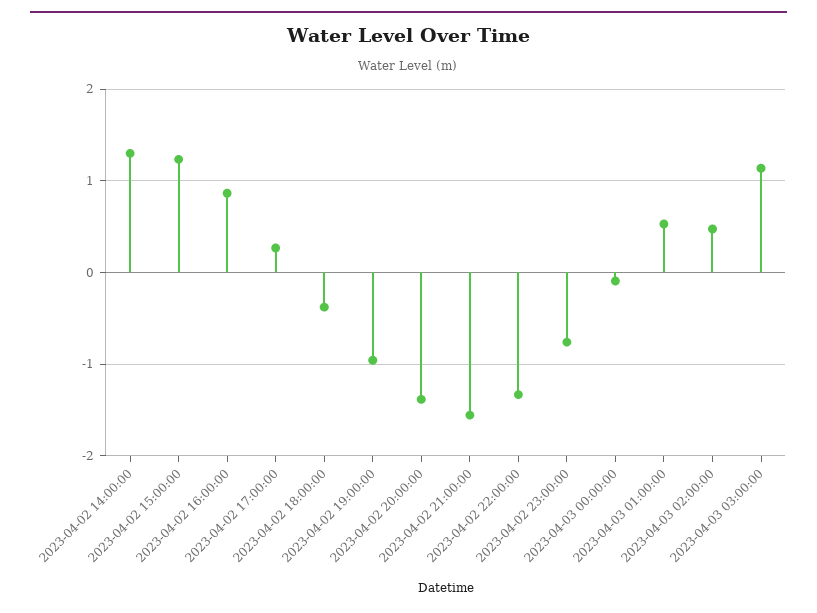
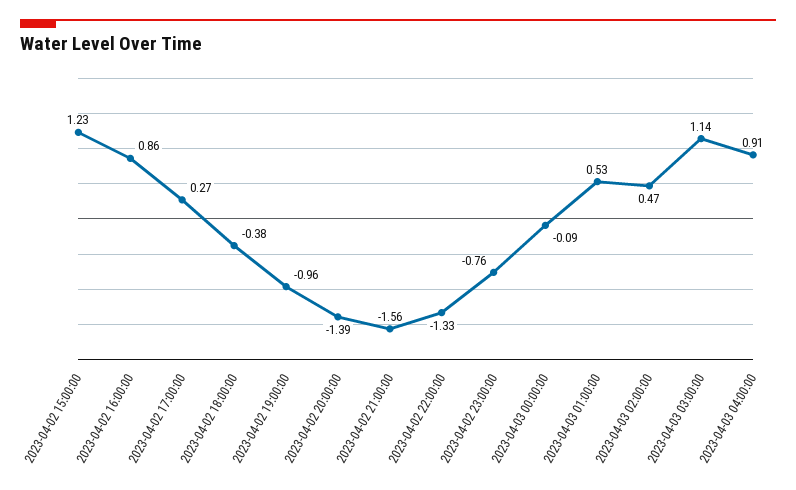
2023-04-02 14:00:00: 1.3 -> none
2023-04-03 04:00:00: none -> 0.91

